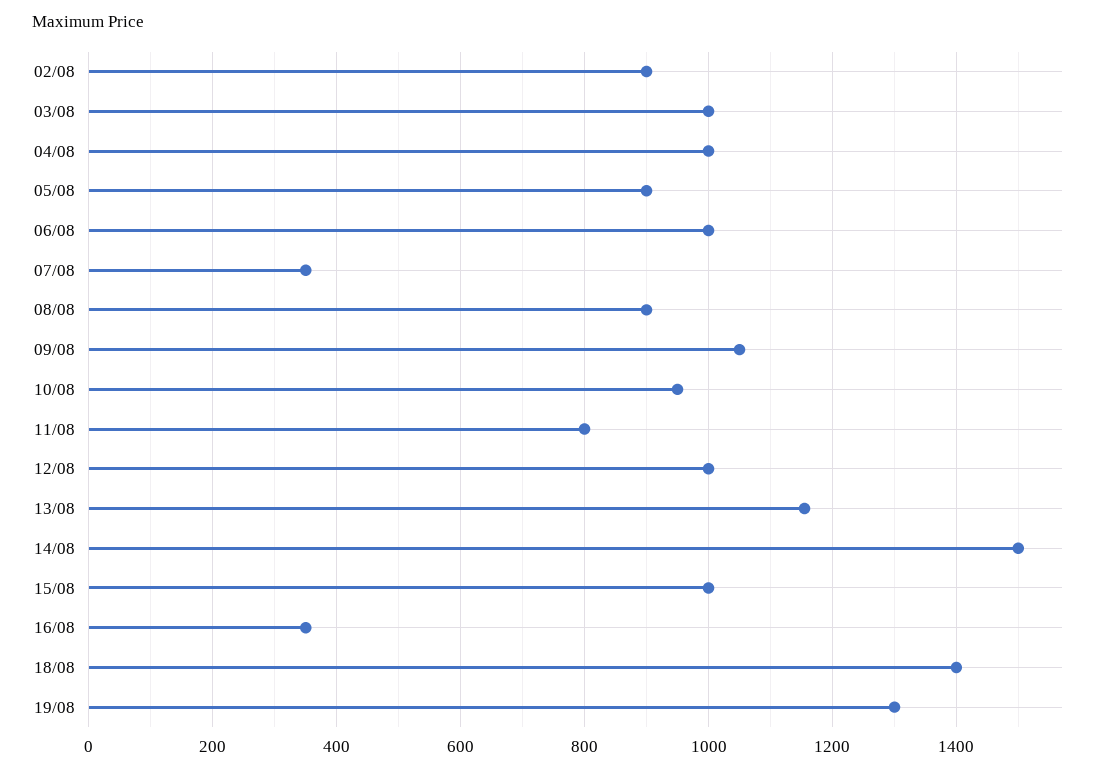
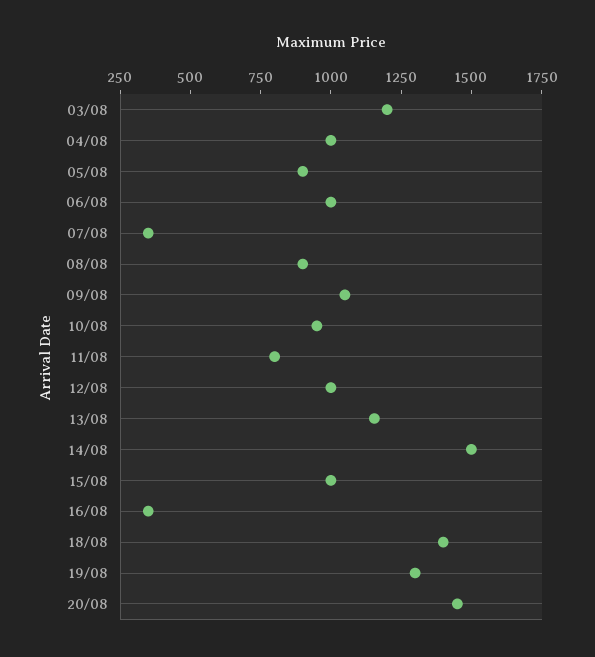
02/08: 900 -> none
03/08: 1000 -> 1200
20/08: none -> 1450

